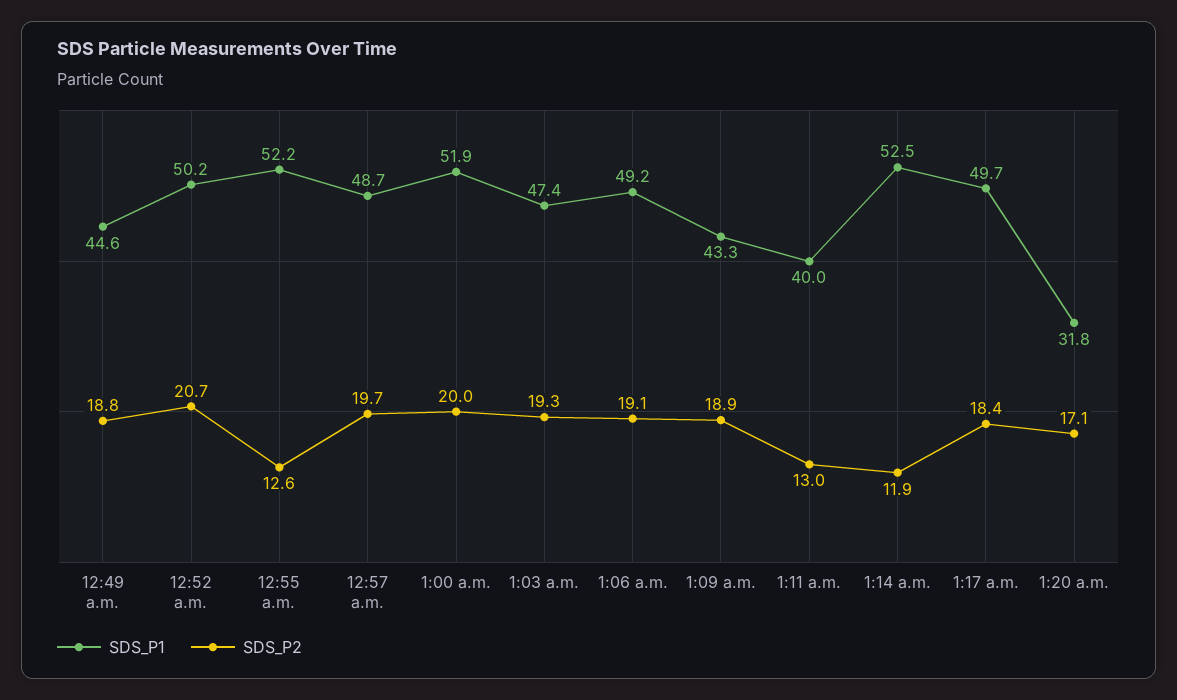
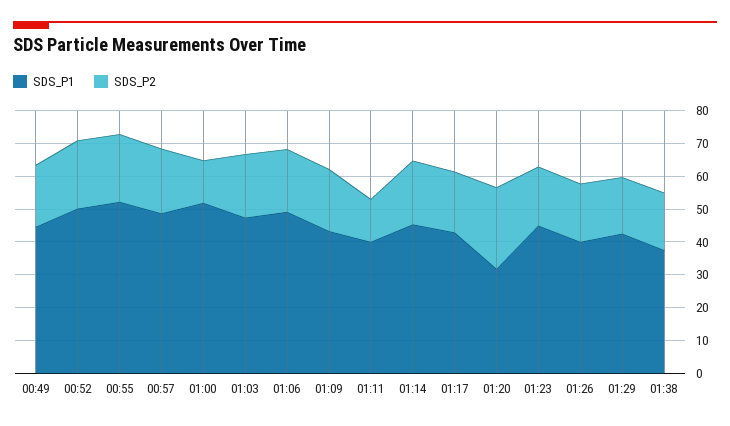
SDS_P2, 12:55 a.m.: 12.6 -> 20
SDS_P2, 1:00 a.m.: 20 -> 12.5
SDS_P1, 1:14 a.m.: 52.5 -> 45
SDS_P2, 1:14 a.m.: 11.9 -> 20
SDS_P1, 1:17 a.m.: 49.7 -> 42.5
SDS_P2, 1:20 a.m.: 17.1 -> 25
SDS_P1, 01:23: none -> 45
SDS_P2, 01:23: none -> 17.5
SDS_P1, 01:26: none -> 40
SDS_P2, 01:26: none -> 17.5
SDS_P1, 01:29: none -> 42.5
SDS_P2, 01:29: none -> 17.5
SDS_P1, 01:38: none -> 37.5
SDS_P2, 01:38: none -> 17.5

